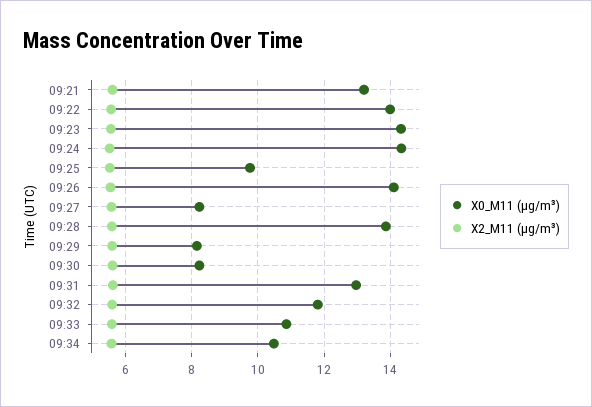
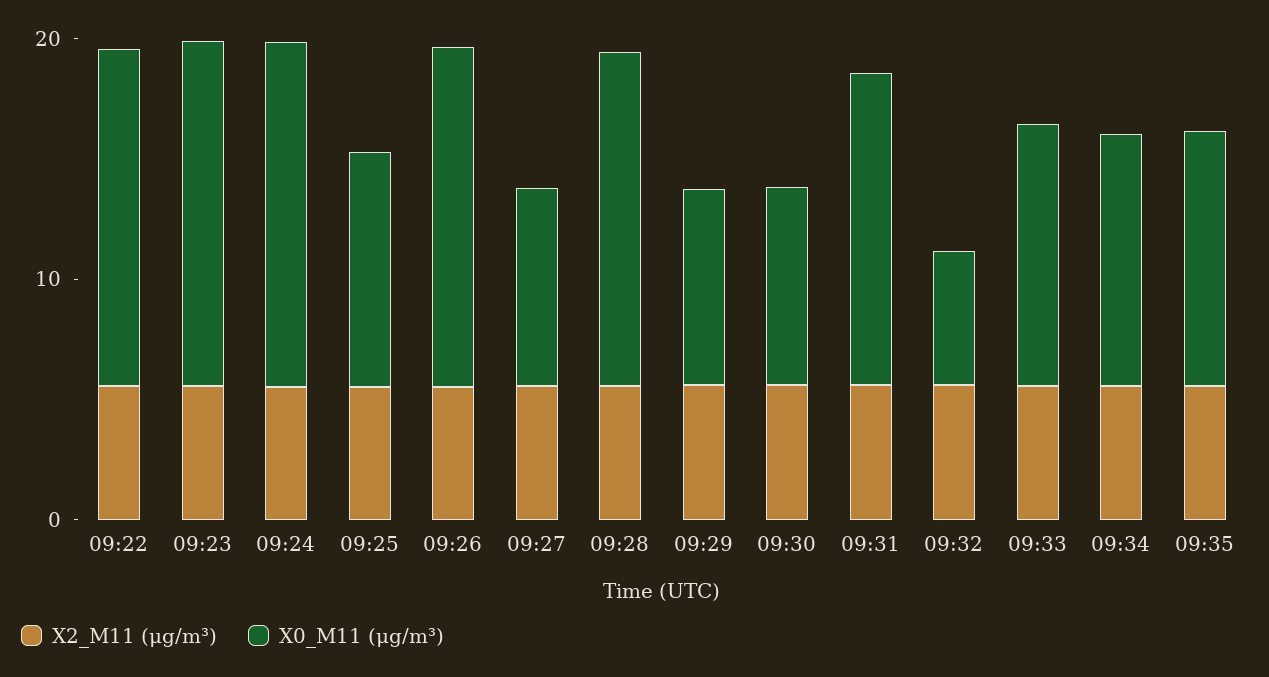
X0_M11 (μg/m³), 09:21: 13.2 -> none
X2_M11 (μg/m³), 09:21: 5.6 -> none
X0_M11 (μg/m³), 09:32: 11.8 -> 6
X2_M11 (μg/m³), 09:35: none -> 6
X0_M11 (μg/m³), 09:35: none -> 10

